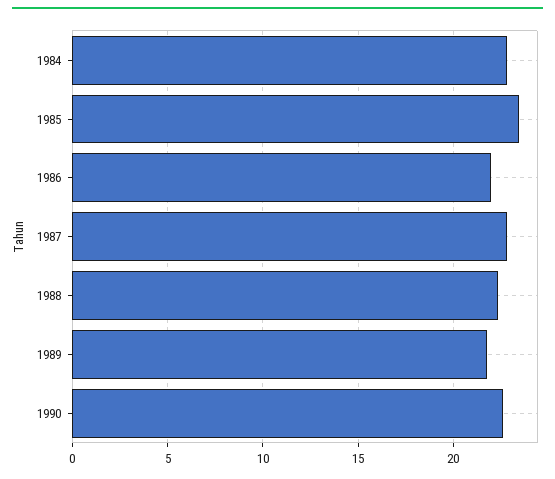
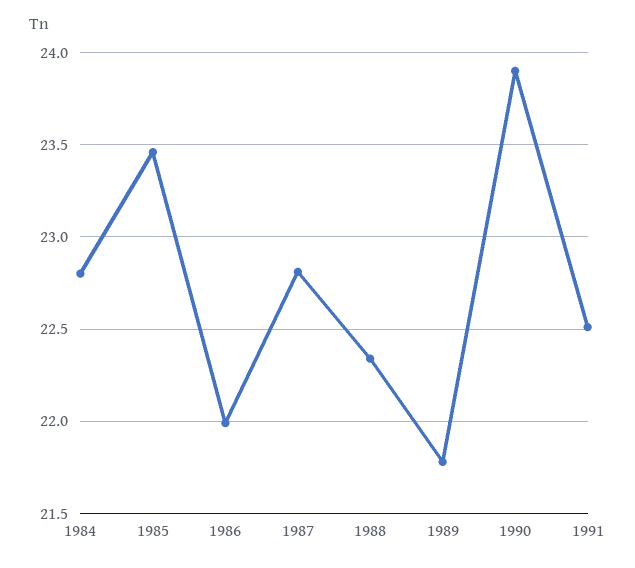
1990: 22.5 -> 23.9
1991: none -> 22.5

